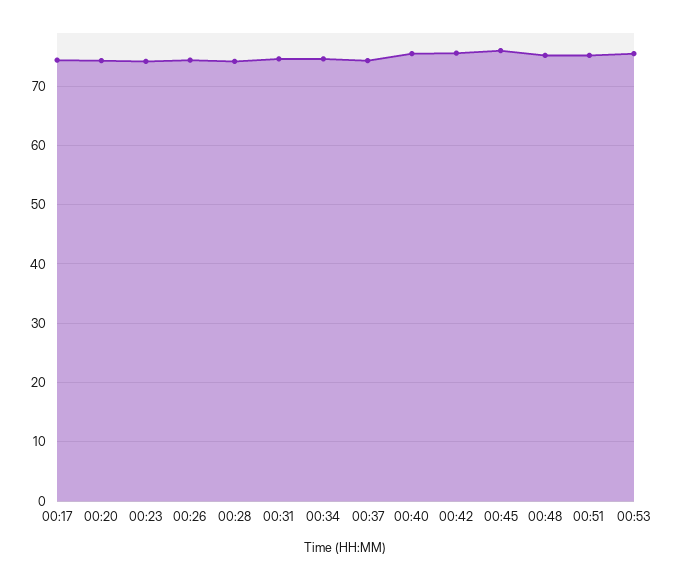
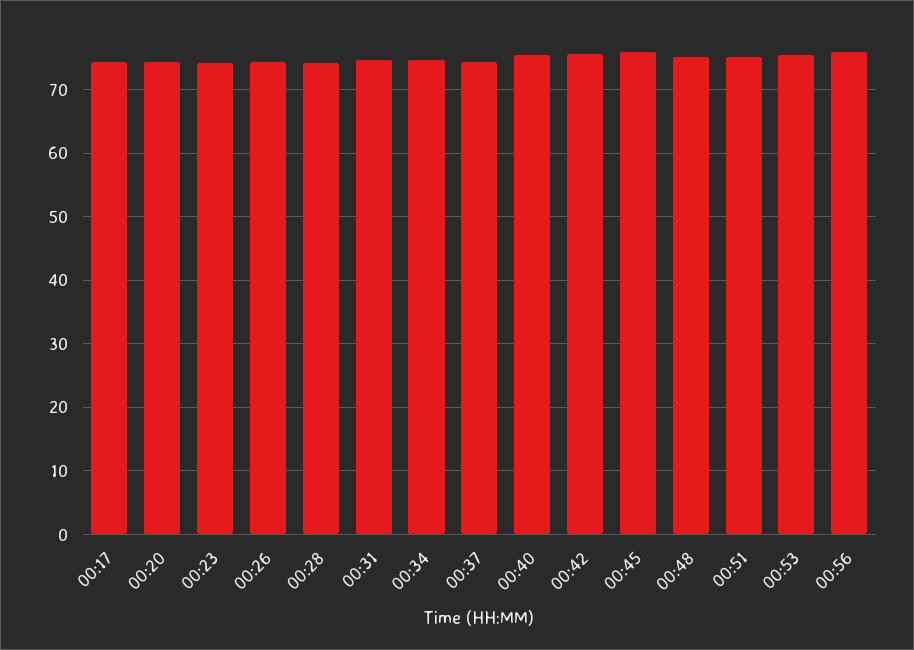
00:56: none -> 76

